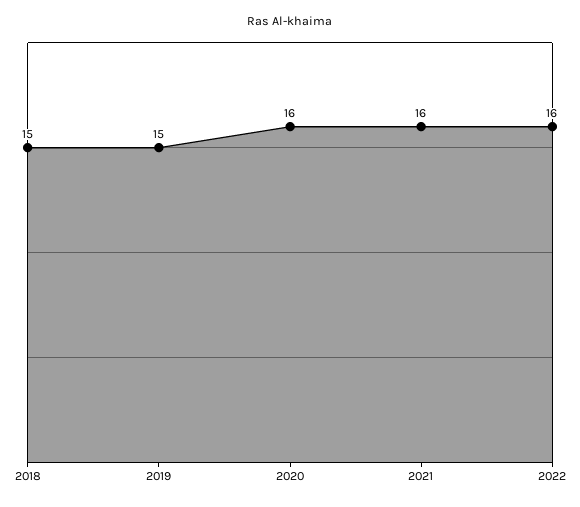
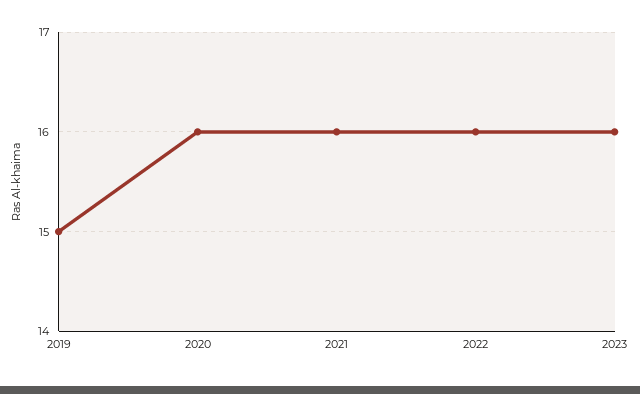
2018: 15 -> none
2023: none -> 16

